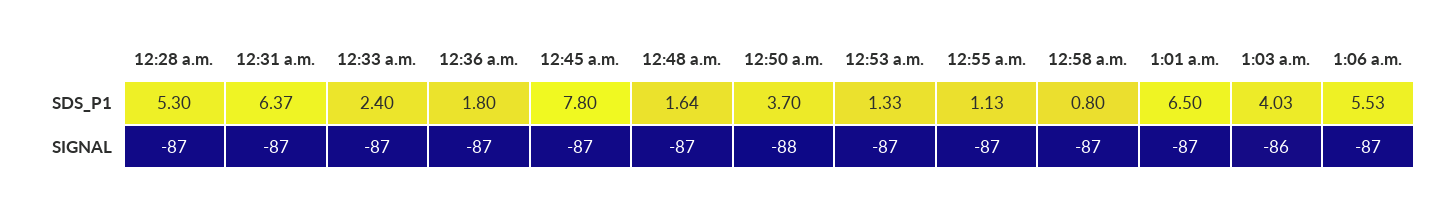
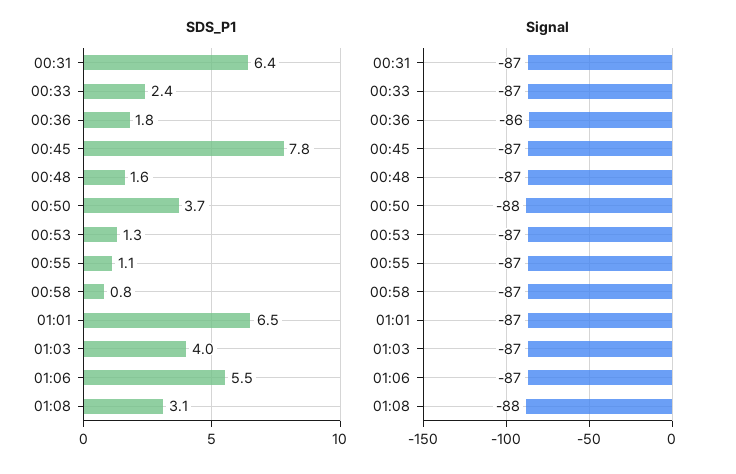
SDS_P1, 12:28 a.m.: 5.3 -> none
SIGNAL, 12:28 a.m.: -87 -> none
SIGNAL, 12:36 a.m.: -87 -> -86
SIGNAL, 1:03 a.m.: -86 -> -87
SDS_P1, 01:08: none -> 3.1
SIGNAL, 01:08: none -> -88

